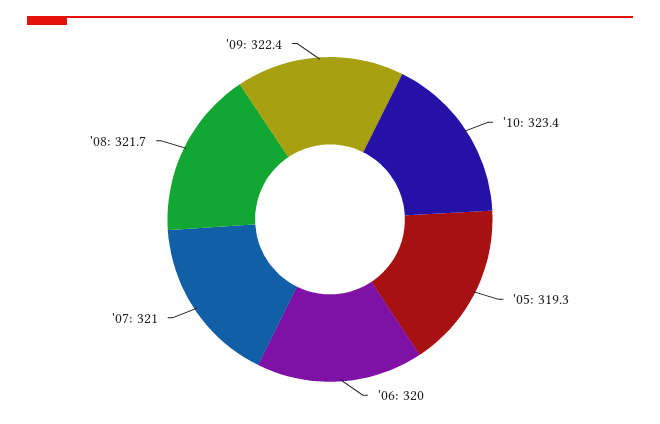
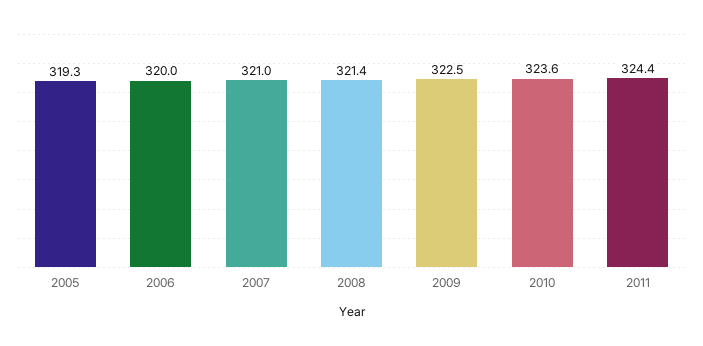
'10: 323.4 -> 323.6
'08: 321.7 -> 321.4
'09: 322.4 -> 322.5
2011: none -> 324.4

